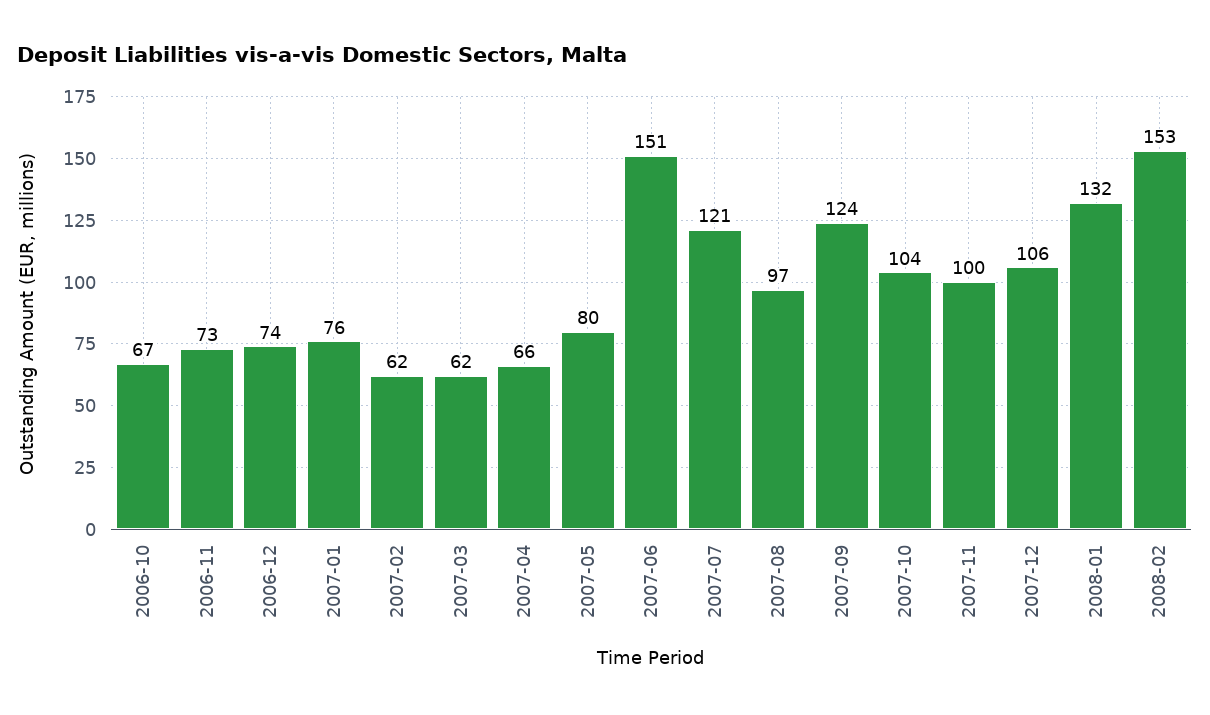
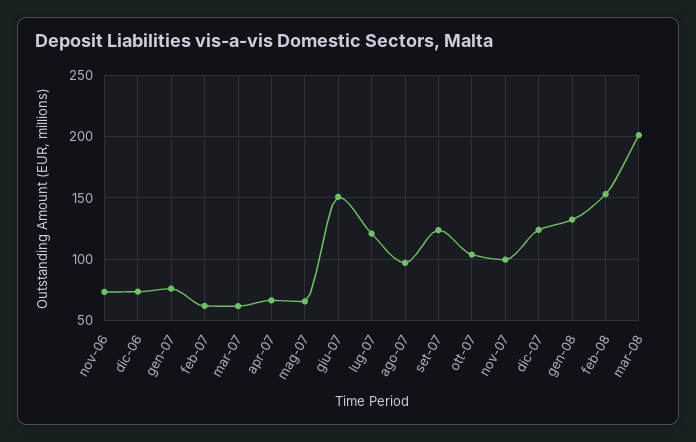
2006-10: 67 -> none
2007-05: 80 -> 65
2007-12: 106 -> 125
mar-08: none -> 200

